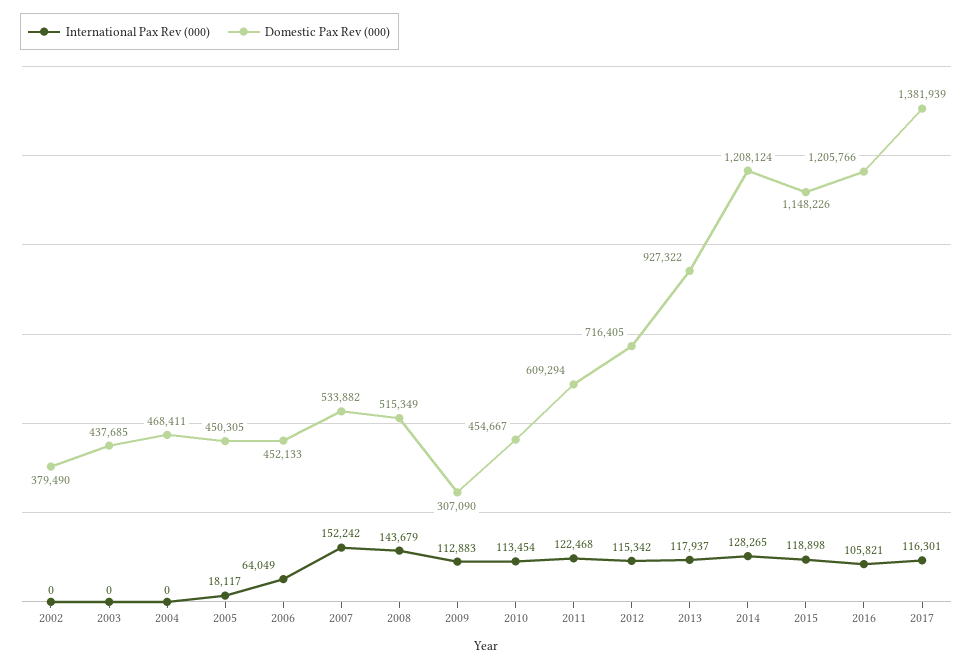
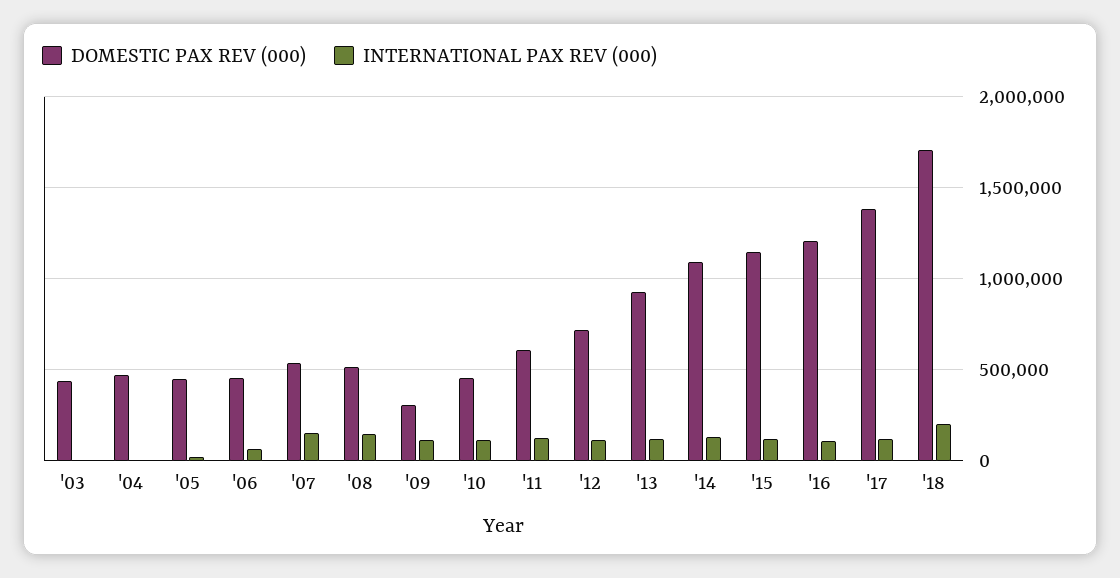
International Pax Rev (000), 2002: 0 -> none
Domestic Pax Rev (000), 2002: 379490 -> none
Domestic Pax Rev (000), 2014: 1208124 -> 1100000
Domestic Pax Rev (000), '18: none -> 1700000
International Pax Rev (000), '18: none -> 200000

